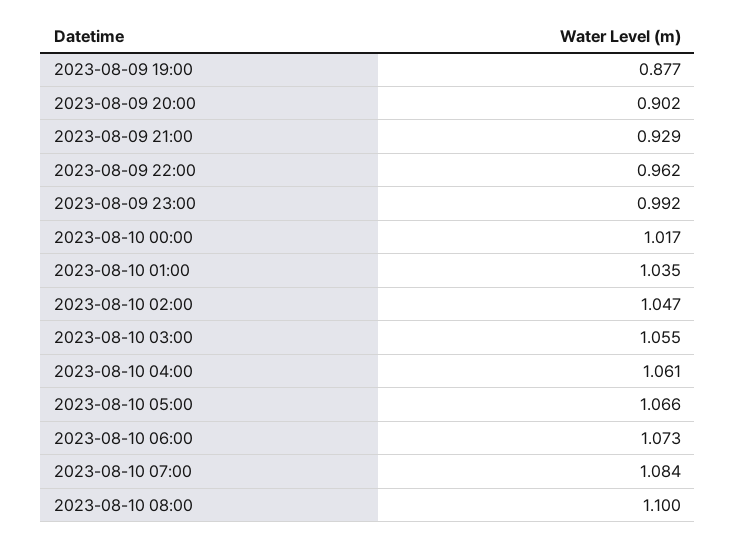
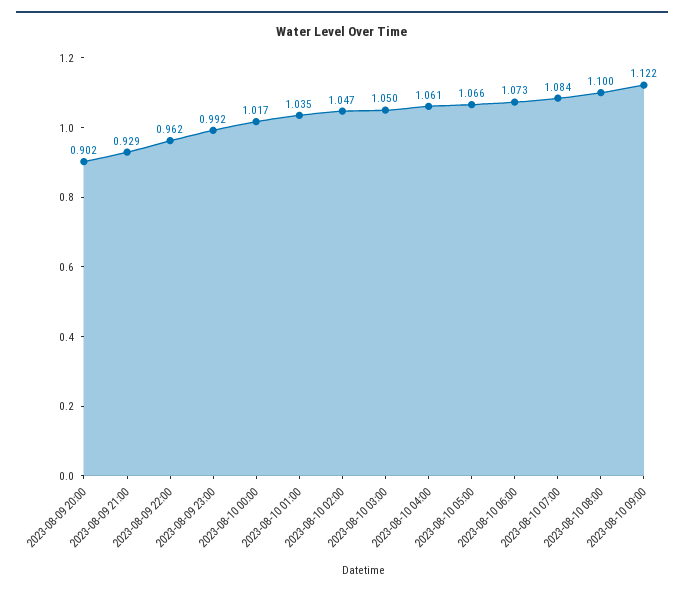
2023-08-09 19:00: 0.877 -> none
2023-08-10 03:00: 1.055 -> 1.05
2023-08-10 09:00: none -> 1.122

